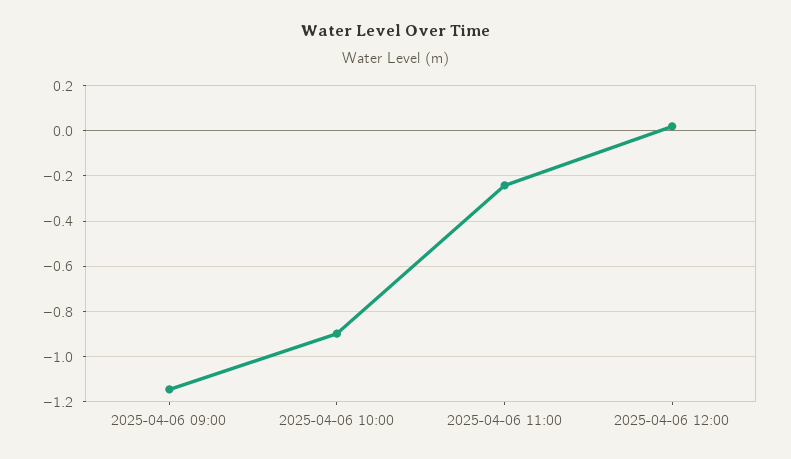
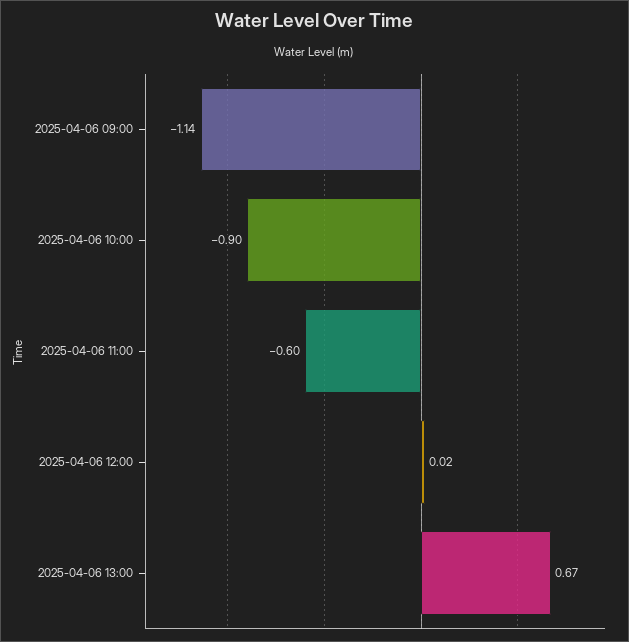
2025-04-06 11:00: -0.25 -> -0.6
2025-04-06 13:00: none -> 0.67

